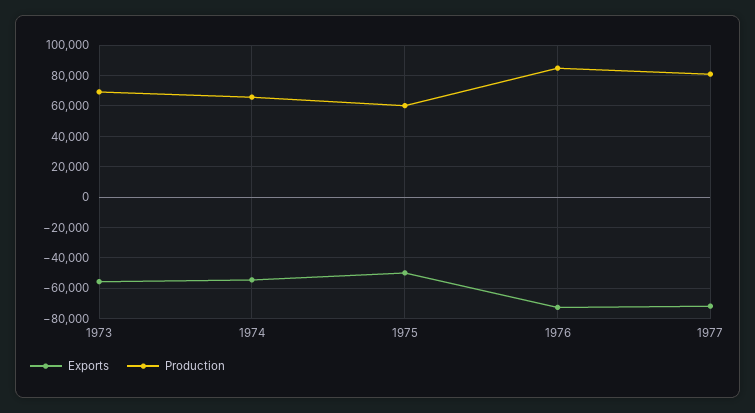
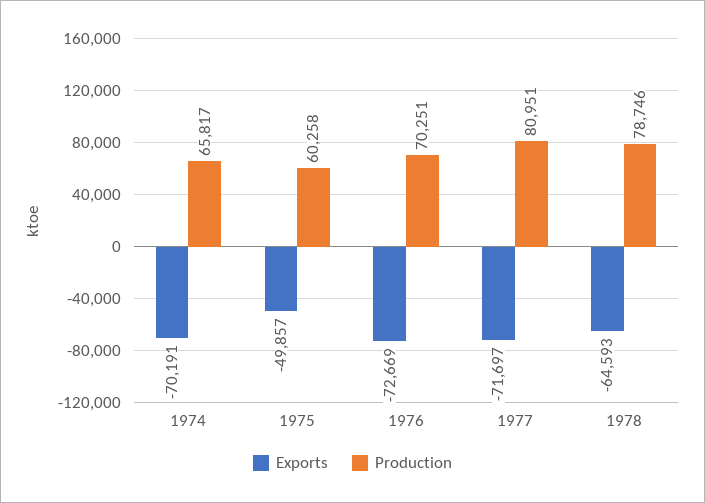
Exports, 1973: -55000 -> none
Production, 1973: 70000 -> none
Exports, 1974: -55000 -> -70191
Production, 1976: 85000 -> 70251
Exports, 1978: none -> -64593
Production, 1978: none -> 78746

